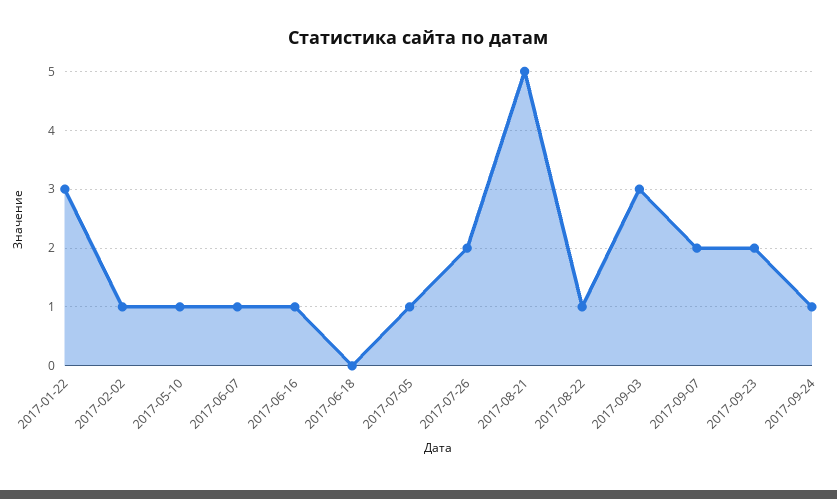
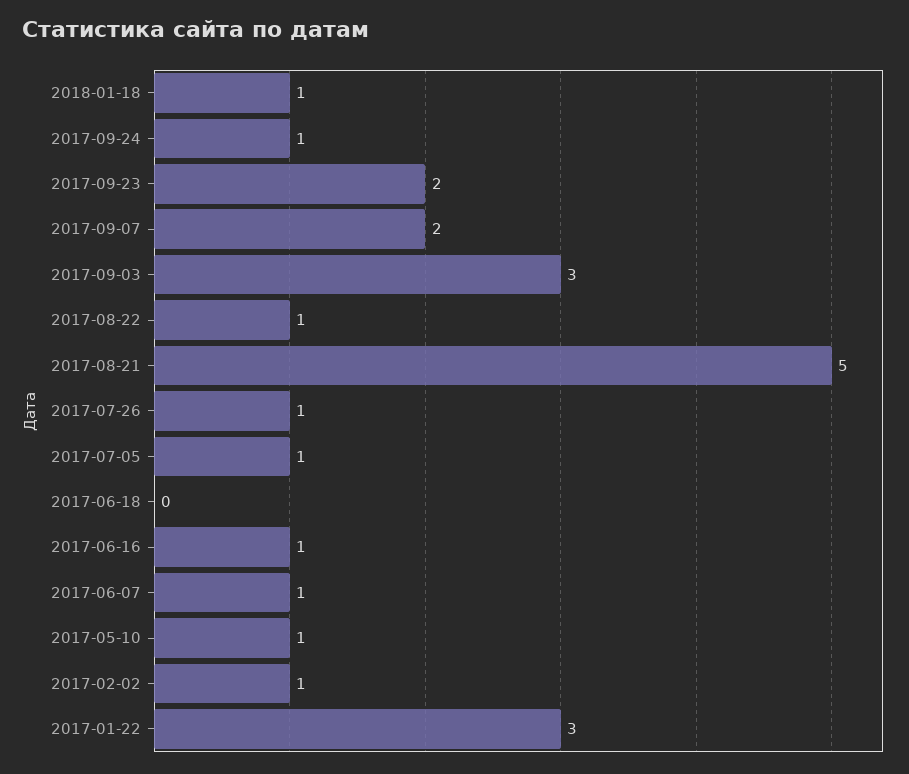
2017-07-26: 2 -> 1
2018-01-18: none -> 1

